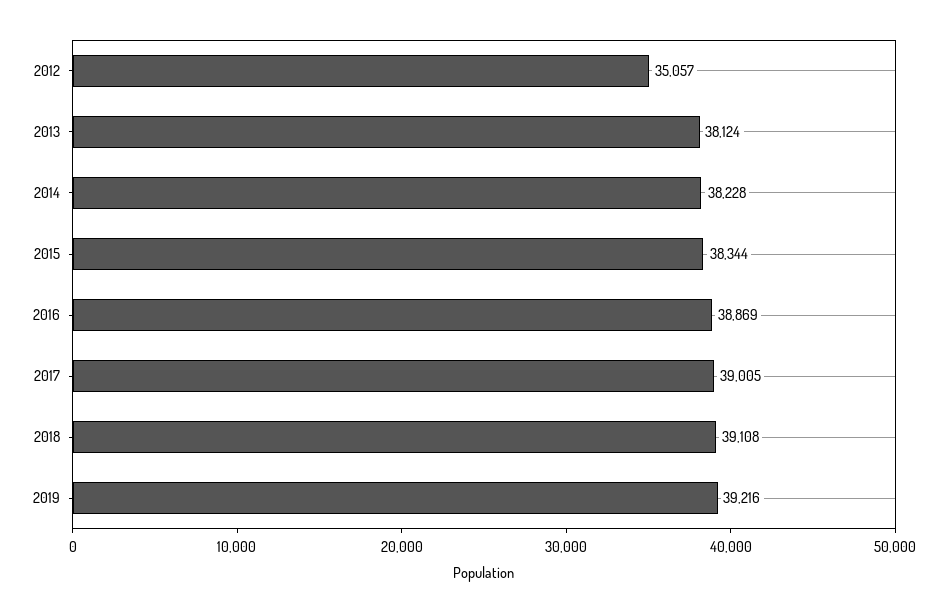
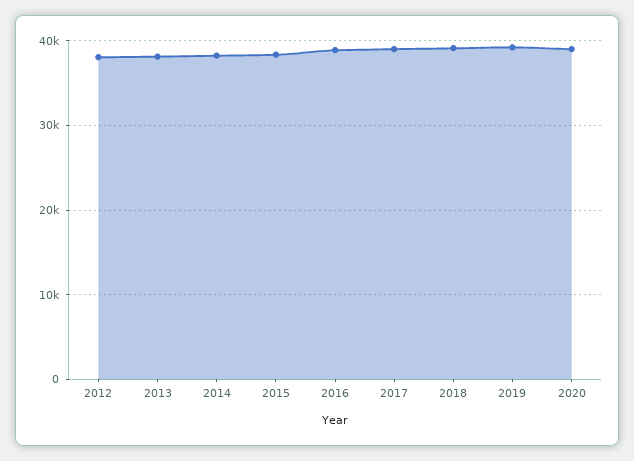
2012: 35057 -> 38000
2020: none -> 39000

